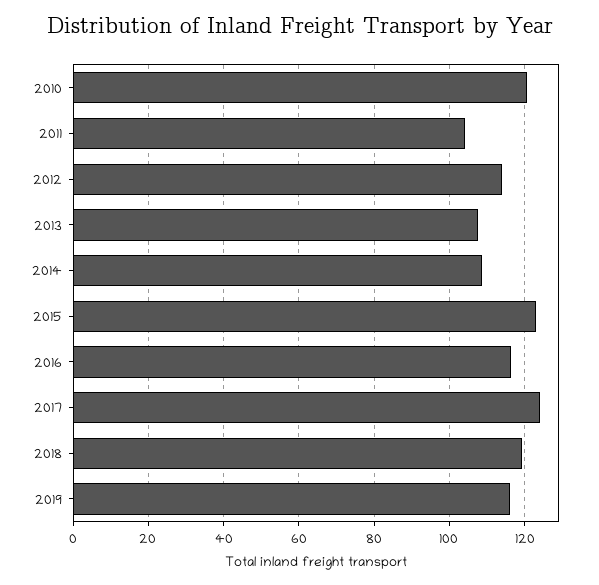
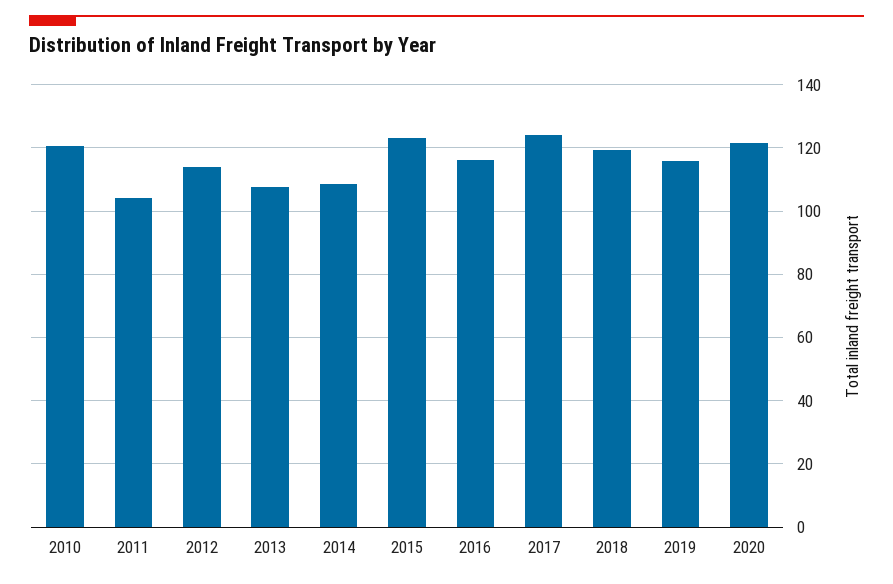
2020: none -> 122

